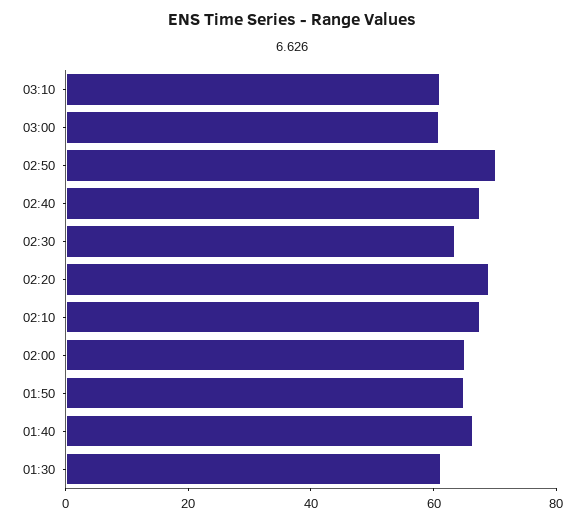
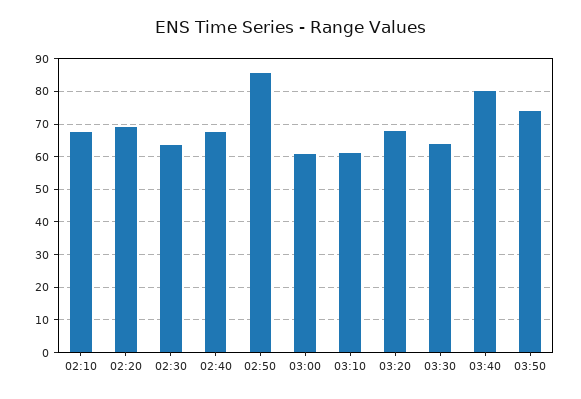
02:50: 70 -> 86
02:00: 65 -> none
01:50: 65 -> none
01:40: 65 -> none
01:30: 60 -> none
03:20: none -> 68
03:30: none -> 64
03:40: none -> 80
03:50: none -> 74

